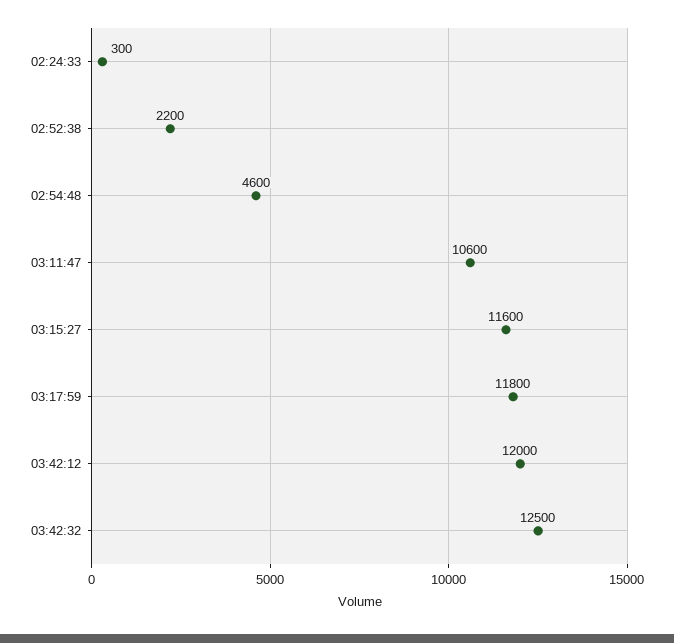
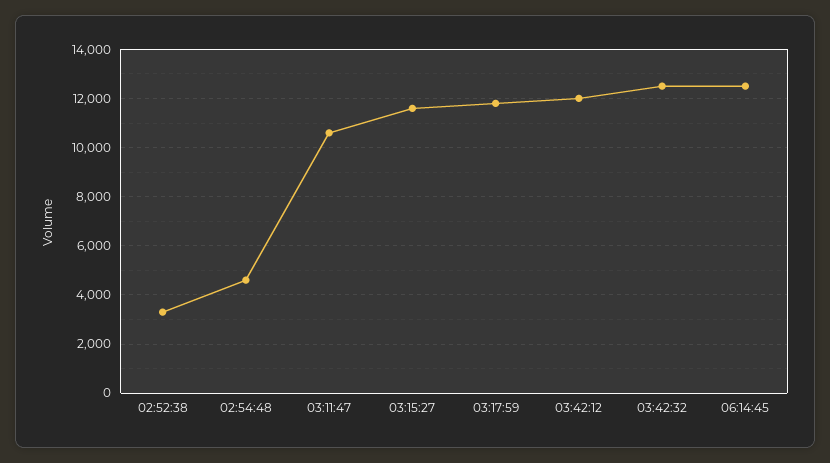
02:24:33: 300 -> none
02:52:38: 2200 -> 3250
06:14:45: none -> 12500

